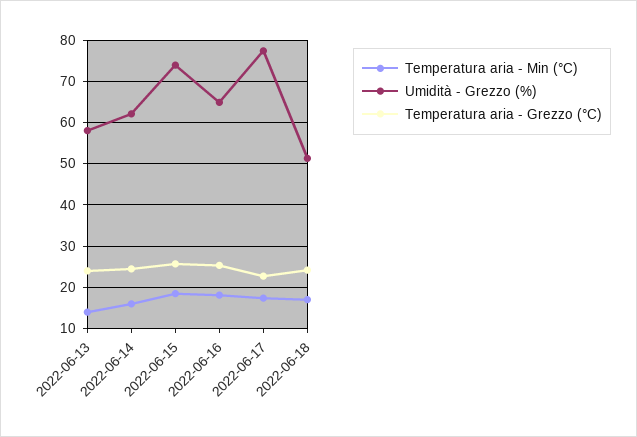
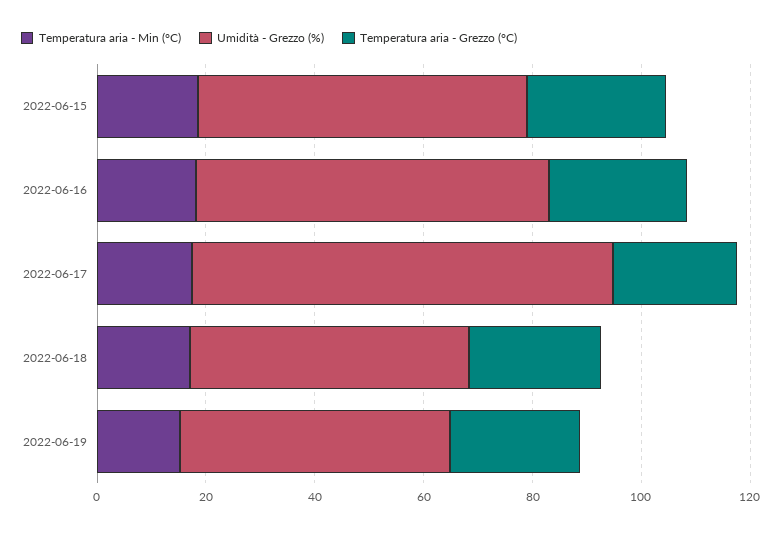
Temperatura aria - Min (°C), 2022-06-13: 14 -> none
Umidità - Grezzo (%), 2022-06-13: 58 -> none
Temperatura aria - Grezzo (°C), 2022-06-13: 24 -> none
Temperatura aria - Min (°C), 2022-06-14: 16 -> none
Umidità - Grezzo (%), 2022-06-14: 62 -> none
Temperatura aria - Grezzo (°C), 2022-06-14: 24 -> none
Umidità - Grezzo (%), 2022-06-15: 74 -> 60
Temperatura aria - Min (°C), 2022-06-19: none -> 15
Umidità - Grezzo (%), 2022-06-19: none -> 50
Temperatura aria - Grezzo (°C), 2022-06-19: none -> 25

